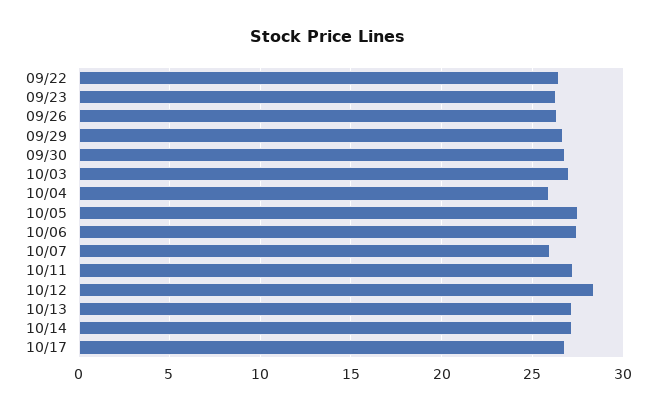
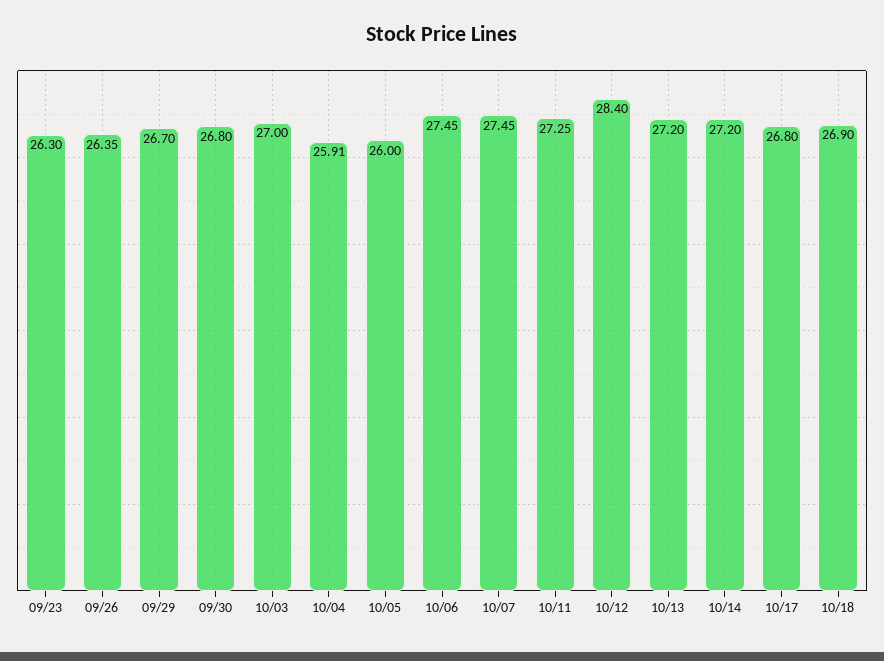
09/22: 26.5 -> none
10/05: 27.5 -> 26
10/07: 26 -> 27.45
10/18: none -> 26.9

